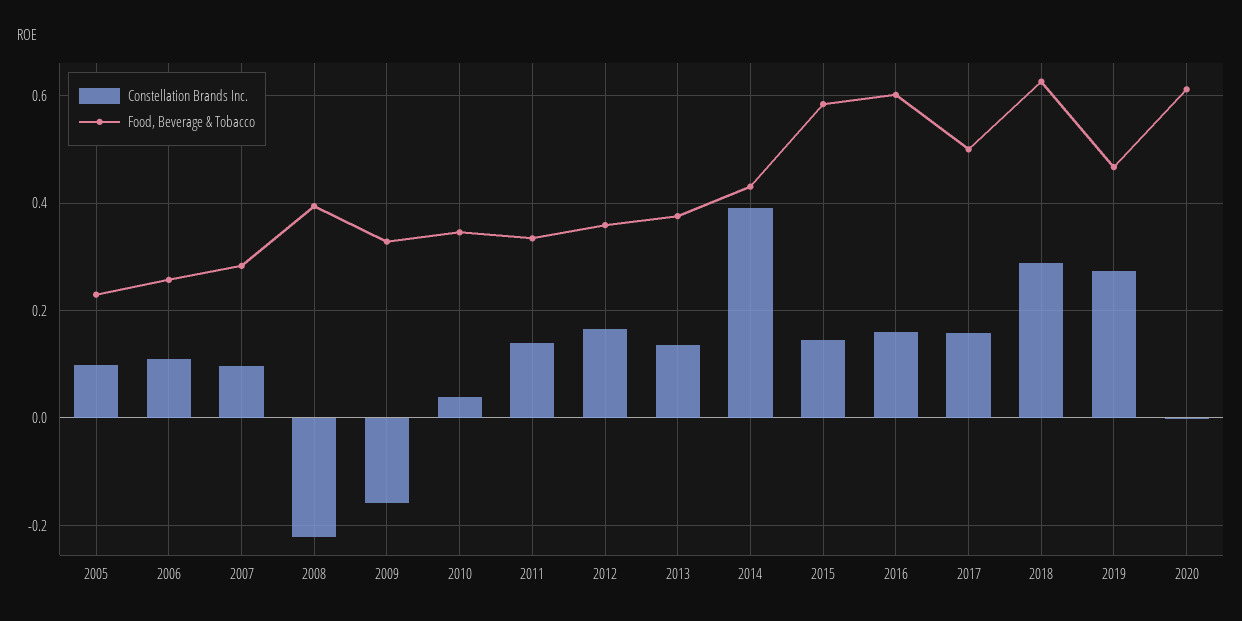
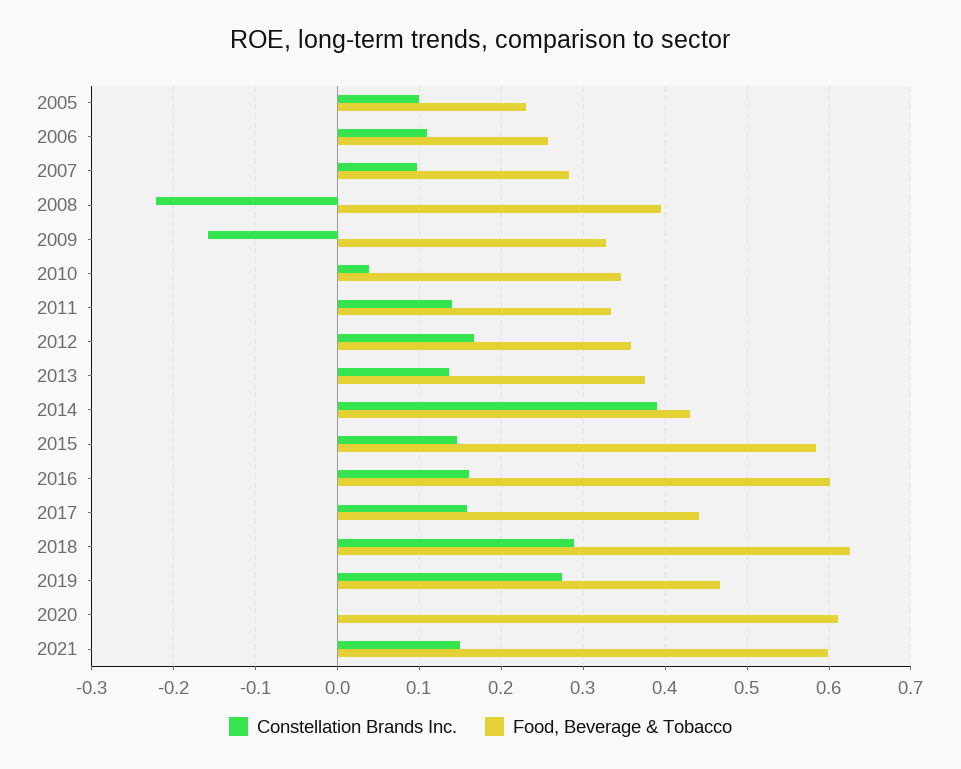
Food, Beverage & Tobacco, 2017: 0.5 -> 0.44
Constellation Brands Inc., 2021: none -> 0.15
Food, Beverage & Tobacco, 2021: none -> 0.6

